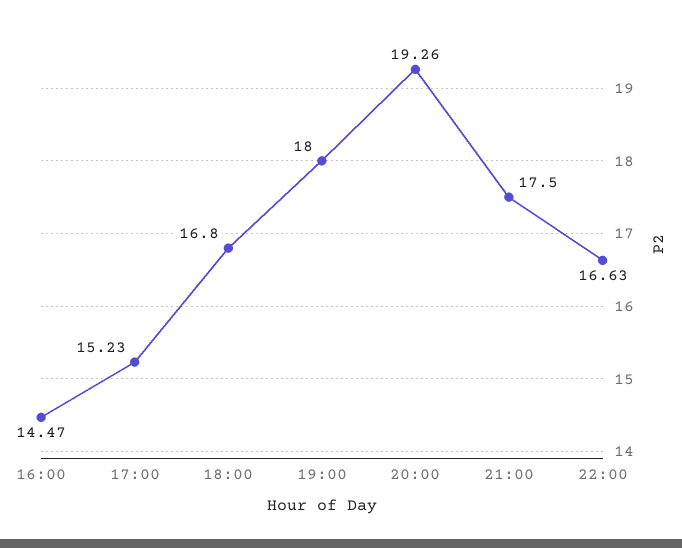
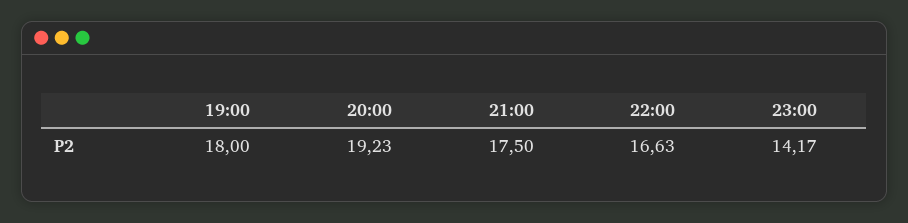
16:00: 14.47 -> none
17:00: 15.23 -> none
18:00: 16.8 -> none
20:00: 19.26 -> 19.23
23:00: none -> 14.17

